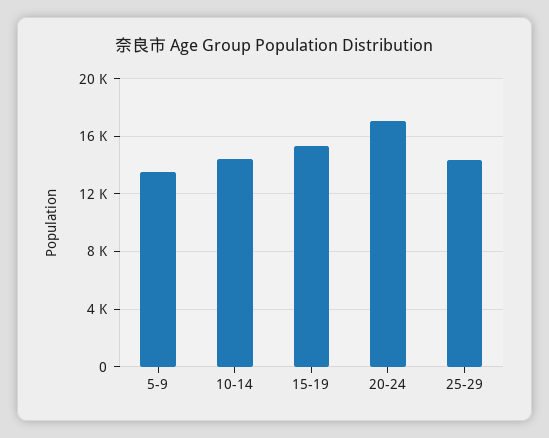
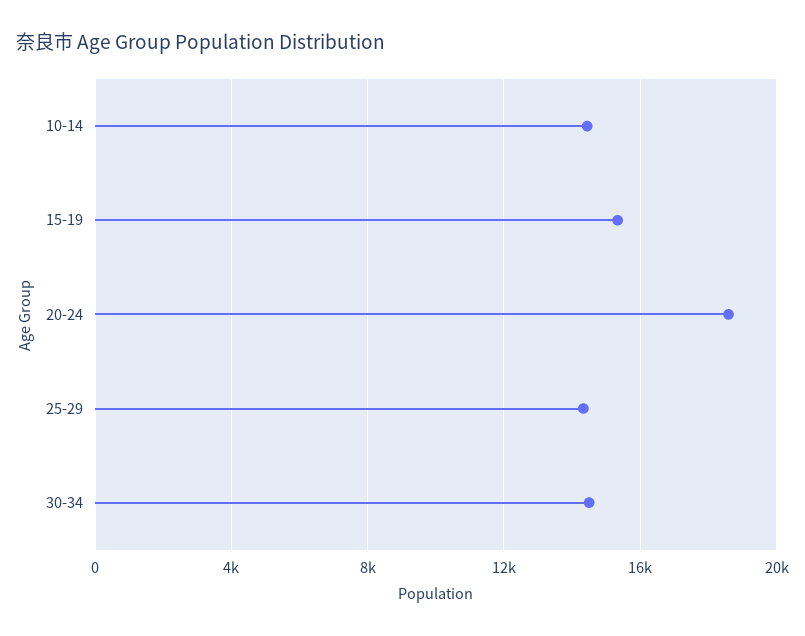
5-9: 13500 -> none
20-24: 17000 -> 18500
30-34: none -> 14500

